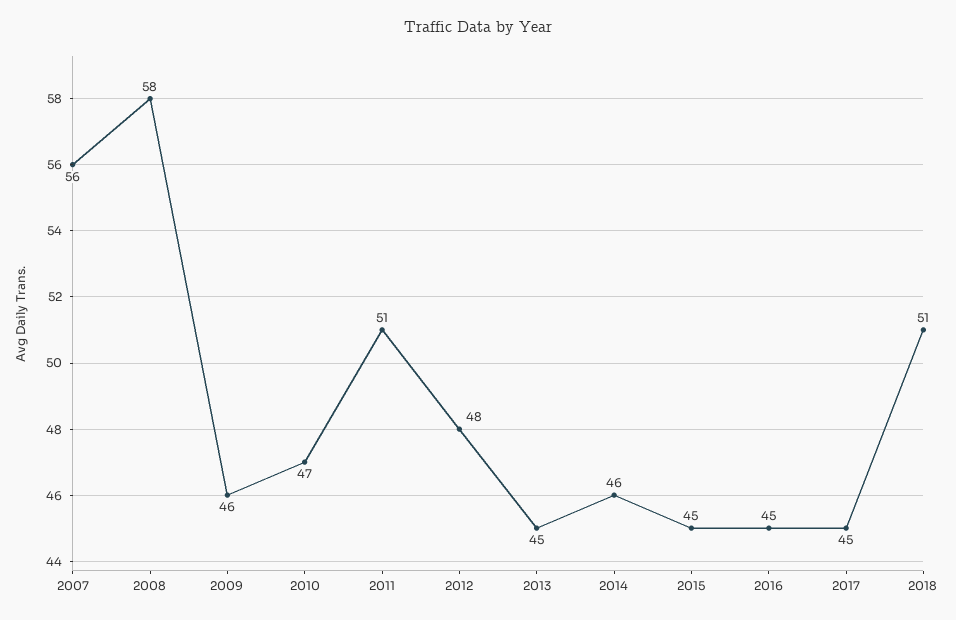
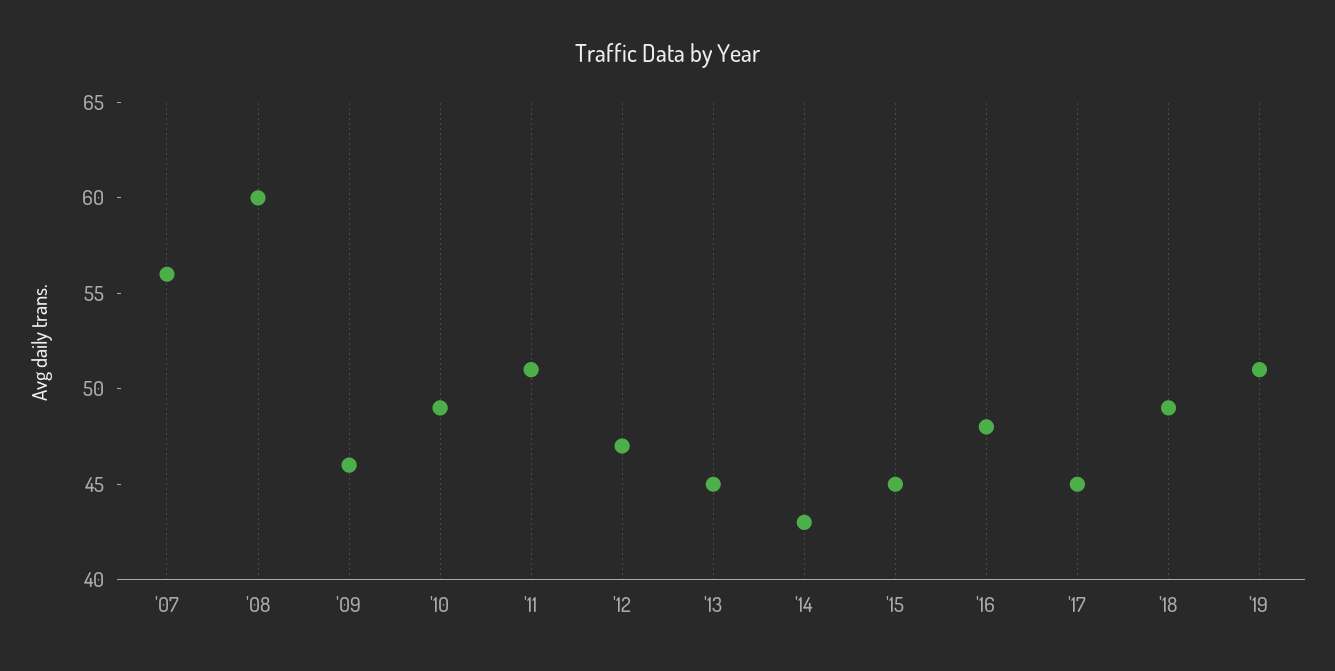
2008: 58 -> 60
2010: 47 -> 49
2012: 48 -> 47
2014: 46 -> 43
2016: 45 -> 48
2018: 51 -> 49
'19: none -> 51

